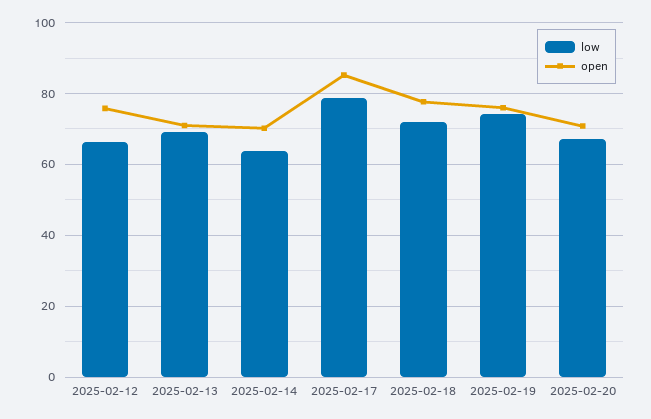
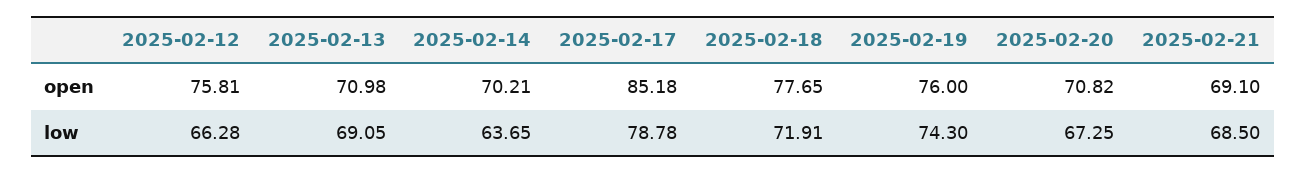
open, 2025-02-21: none -> 69.1
low, 2025-02-21: none -> 68.5

